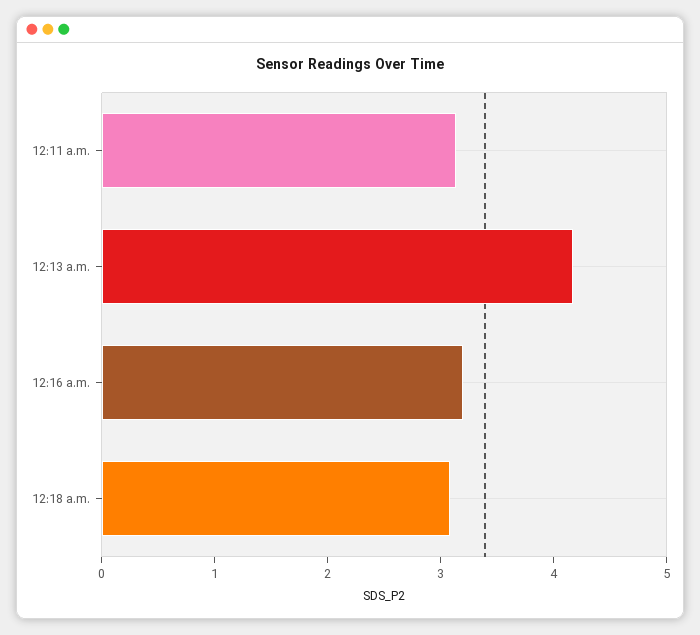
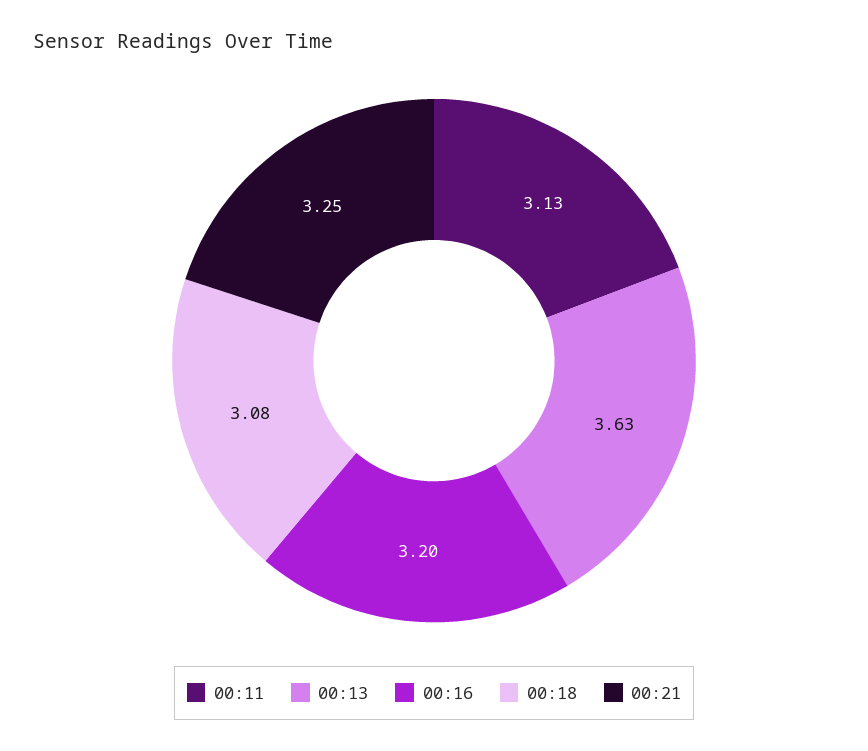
12:13 a.m.: 4.2 -> 3.63
00:21: none -> 3.25

